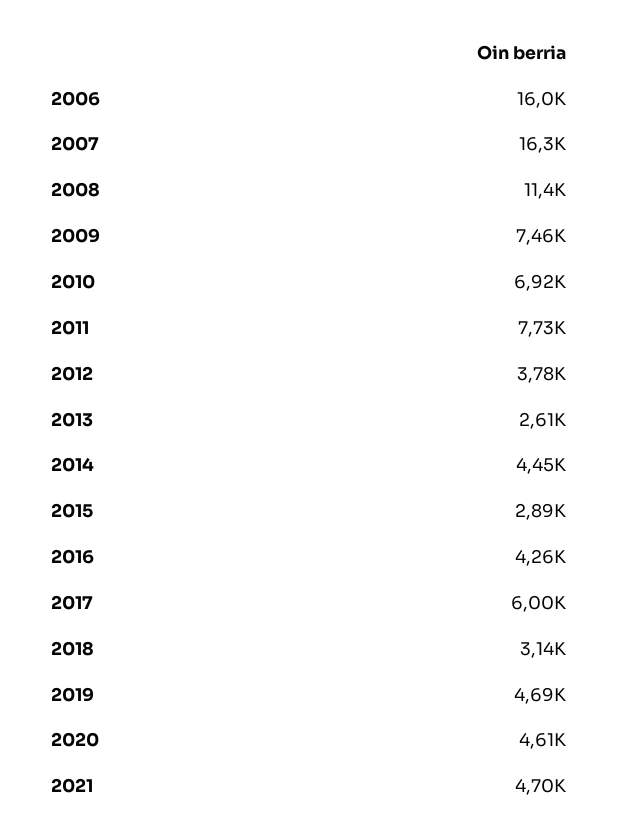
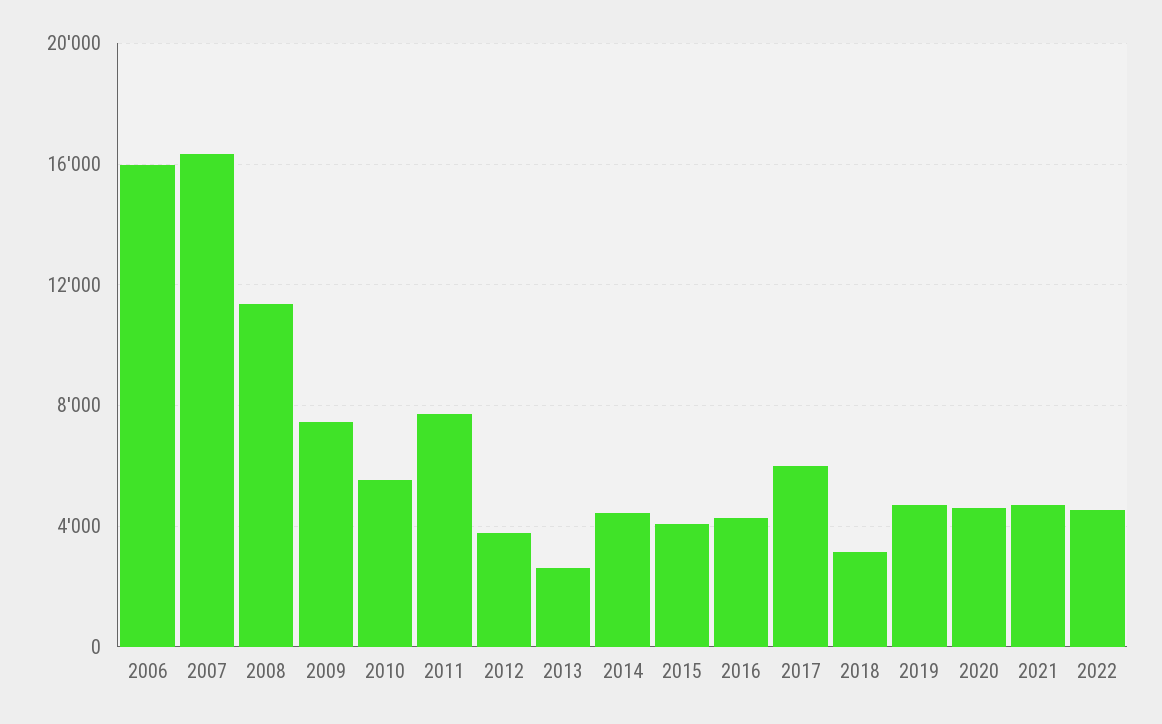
2010: 6920 -> 5500
2015: 2890 -> 4000
2022: none -> 4500

